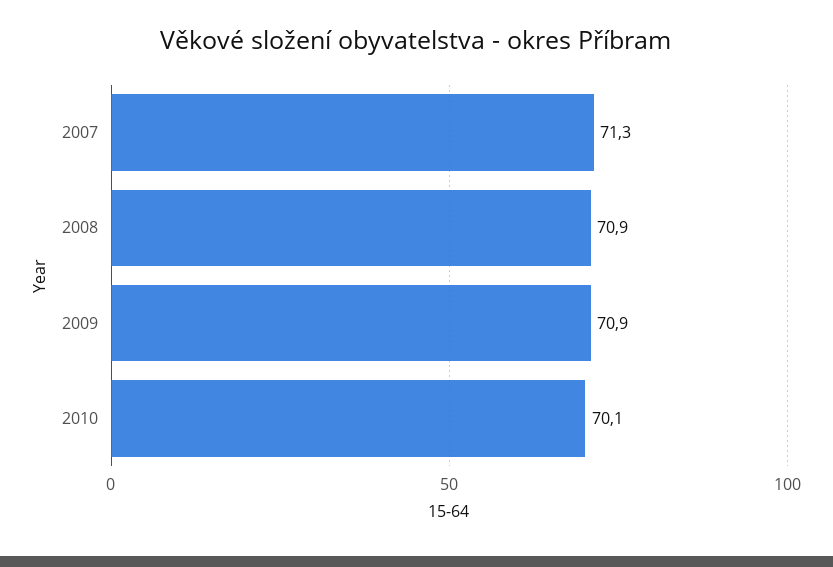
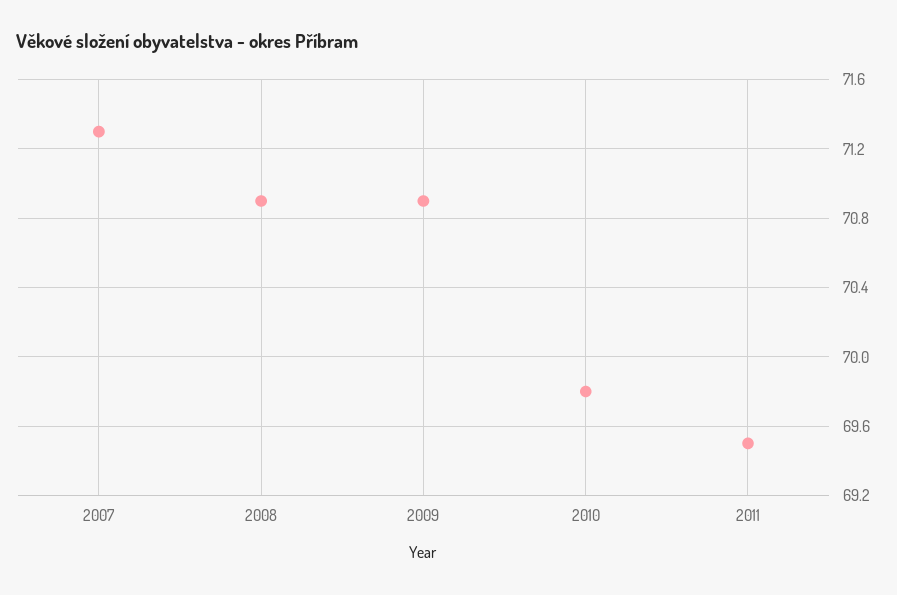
2010: 70.1 -> 69.8
2011: none -> 69.5

